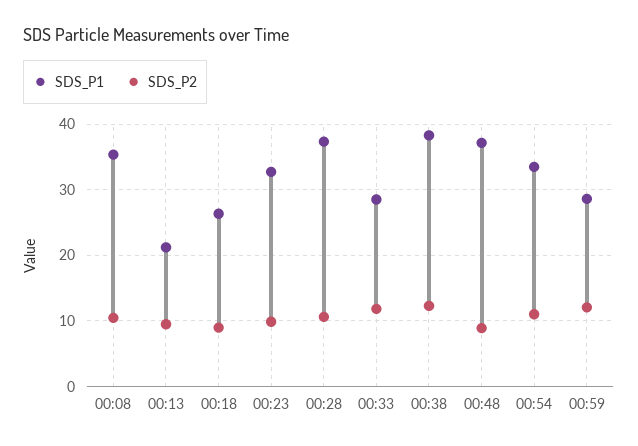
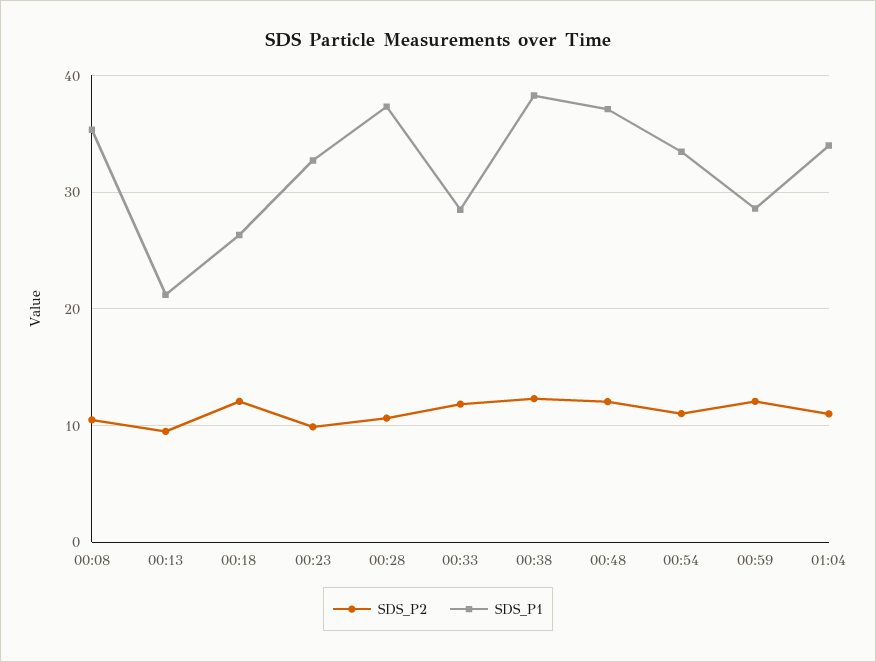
SDS_P2, 00:18: 9 -> 12
SDS_P2, 00:48: 9 -> 12
SDS_P2, 01:04: none -> 11
SDS_P1, 01:04: none -> 34

